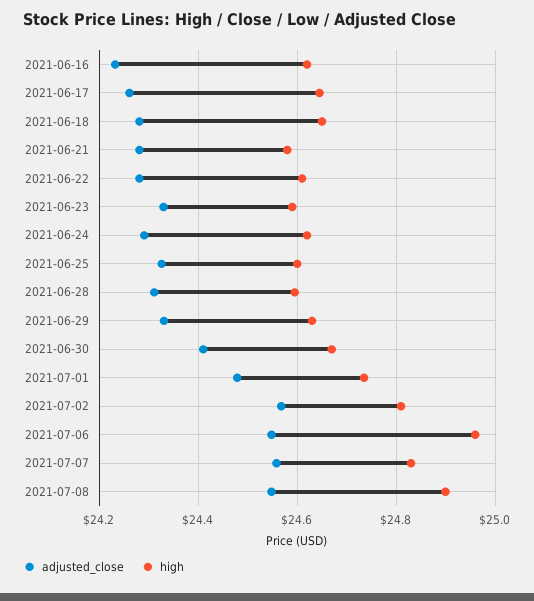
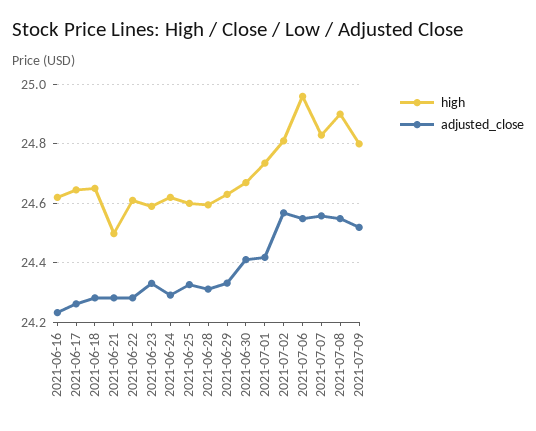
high, 2021-06-21: 24.58 -> 24.5
adjusted_close, 2021-07-01: 24.48 -> 24.425
high, 2021-07-09: none -> 24.8
adjusted_close, 2021-07-09: none -> 24.525

